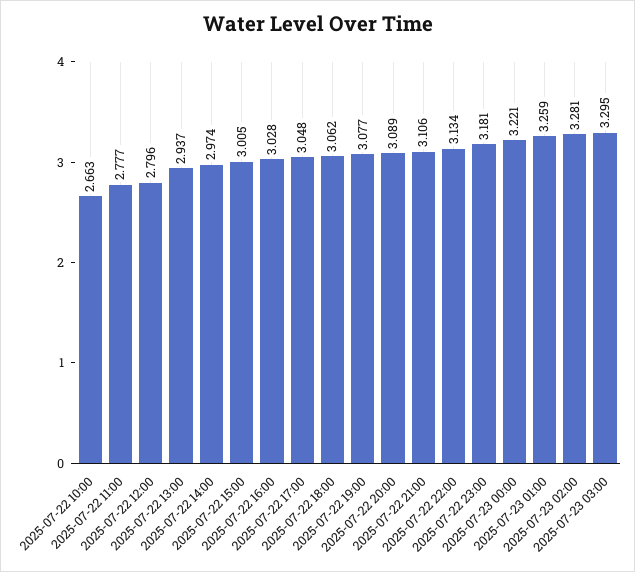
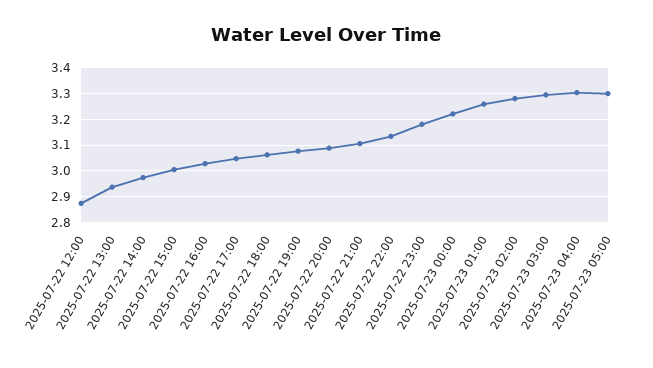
2025-07-22 10:00: 2.663 -> none
2025-07-22 11:00: 2.777 -> none
2025-07-22 12:00: 2.796 -> 2.875
2025-07-23 04:00: none -> 3.3
2025-07-23 05:00: none -> 3.3

